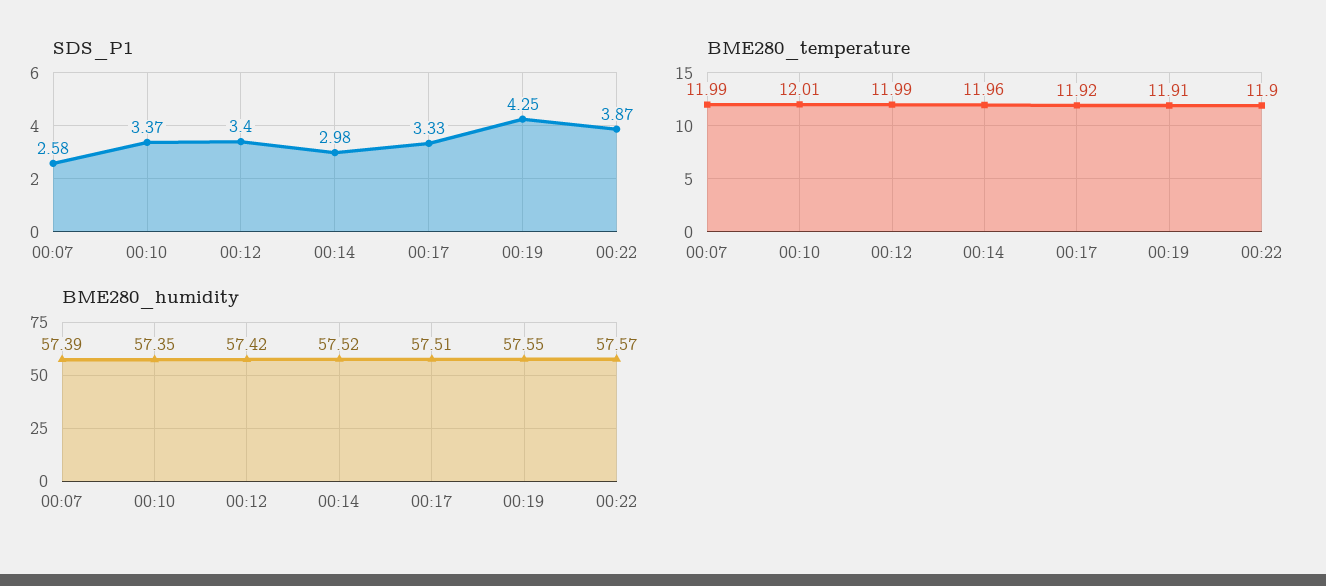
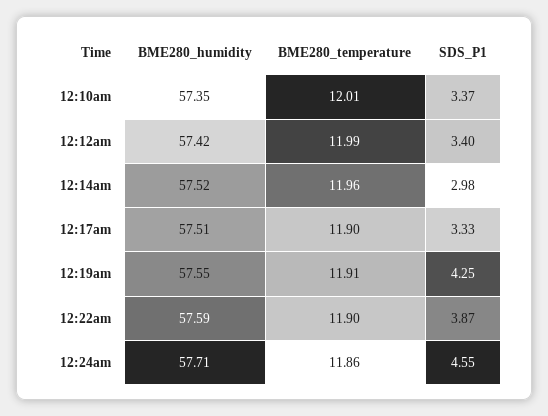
SDS_P1, 00:07: 2.58 -> none
BME280_temperature, 00:07: 11.99 -> none
BME280_temperature, 00:17: 11.92 -> 11.9
BME280_humidity, 00:07: 57.39 -> none
BME280_humidity, 00:22: 57.57 -> 57.59
BME280_humidity, 12:24am: none -> 57.71
BME280_temperature, 12:24am: none -> 11.86
SDS_P1, 12:24am: none -> 4.55

